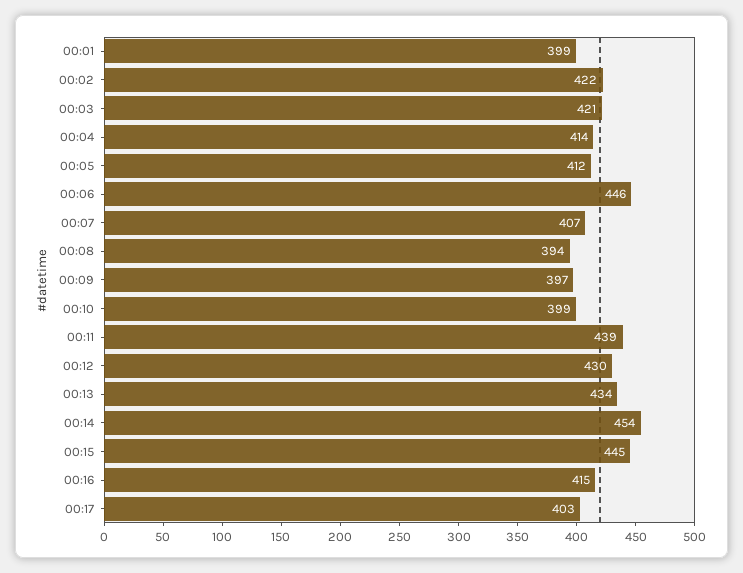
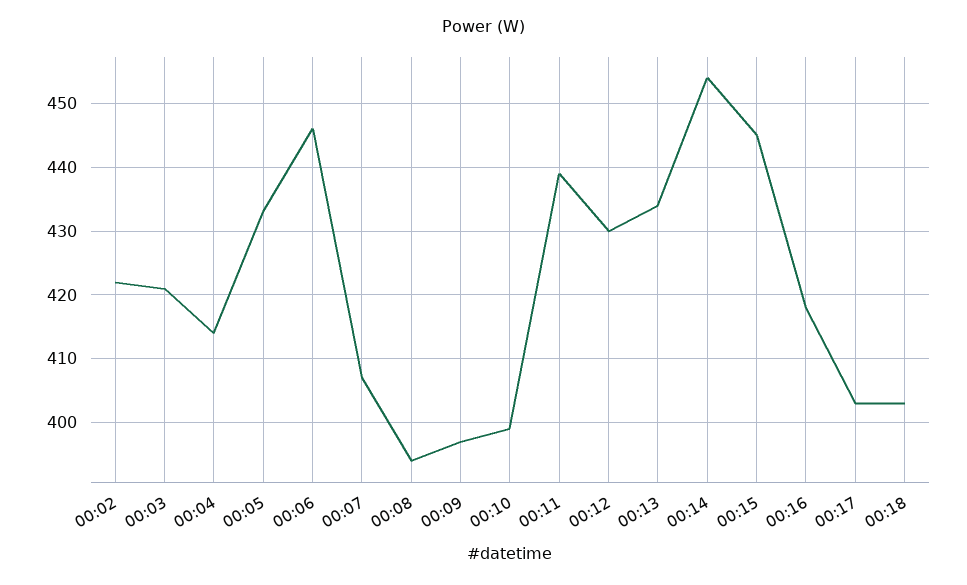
00:01: 399 -> none
00:05: 412 -> 433
00:16: 415 -> 418
00:18: none -> 403

